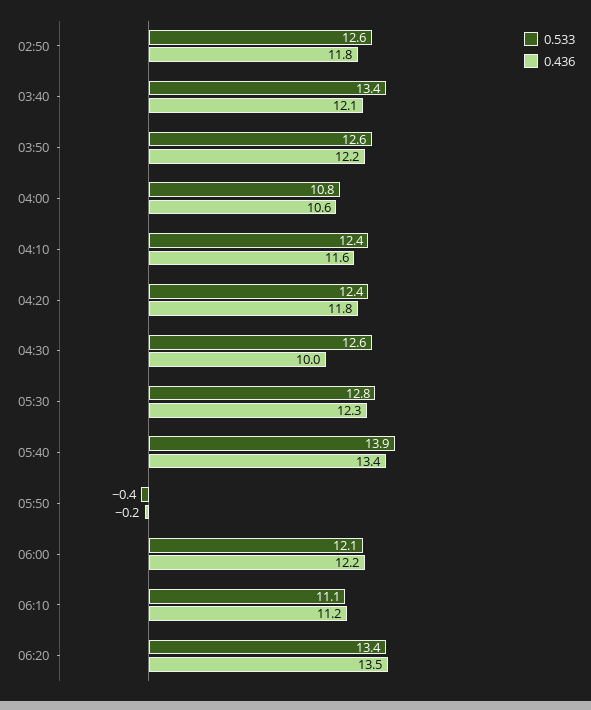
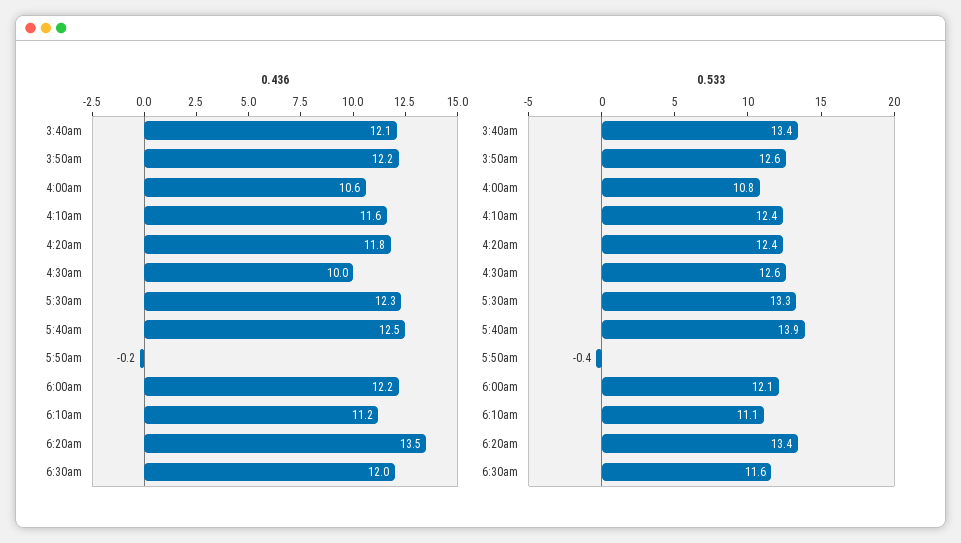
0.533, 02:50: 12.6 -> none
0.436, 02:50: 11.8 -> none
0.533, 05:30: 12.8 -> 13.3
0.436, 05:40: 13.4 -> 12.5
0.436, 6:30am: none -> 12
0.533, 6:30am: none -> 11.6

